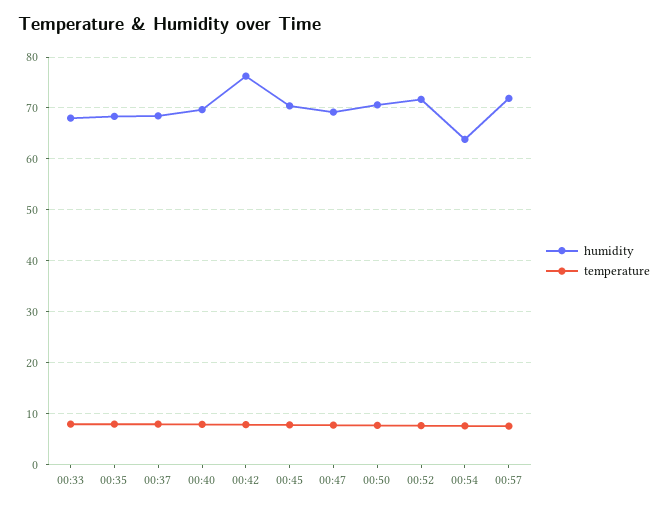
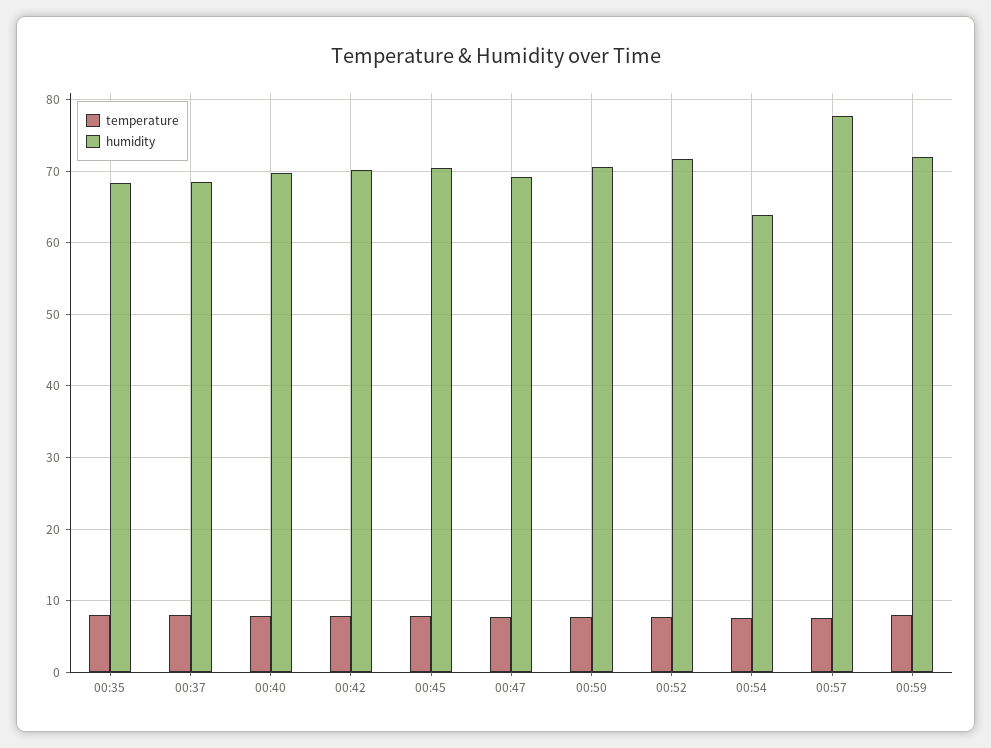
humidity, 00:33: 68 -> none
temperature, 00:33: 8 -> none
humidity, 00:42: 76 -> 70
humidity, 00:57: 72 -> 78
temperature, 00:59: none -> 8
humidity, 00:59: none -> 72

